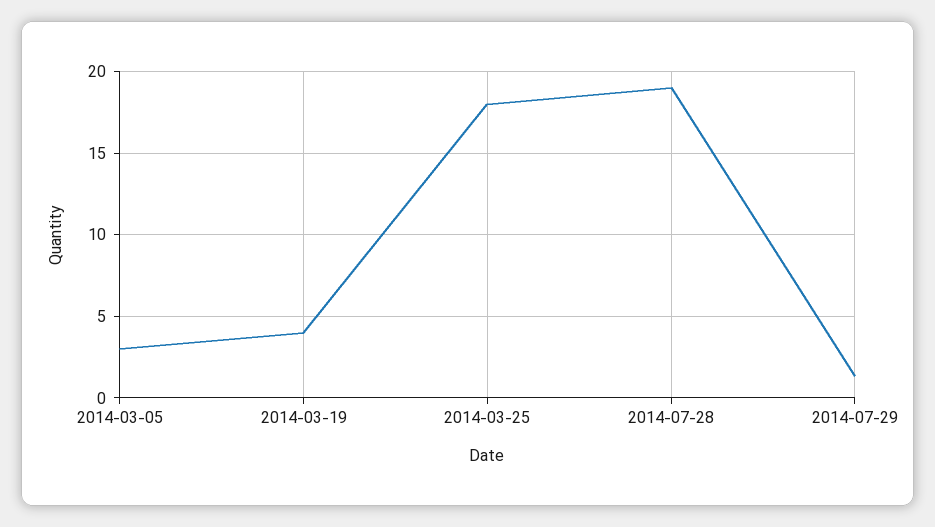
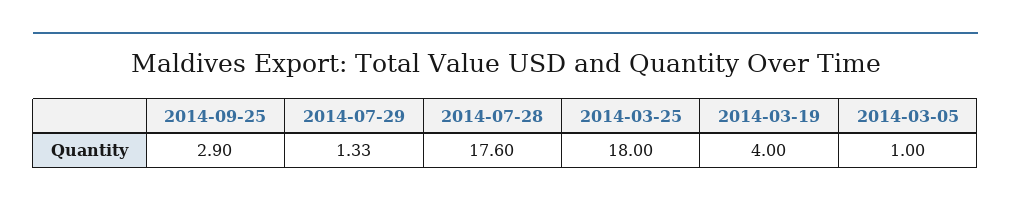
2014-03-05: 3 -> 1
2014-07-28: 19 -> 17.6
2014-09-25: none -> 2.9

